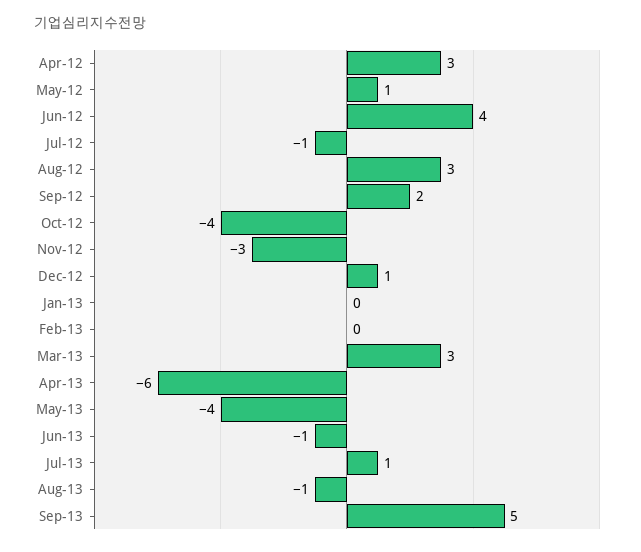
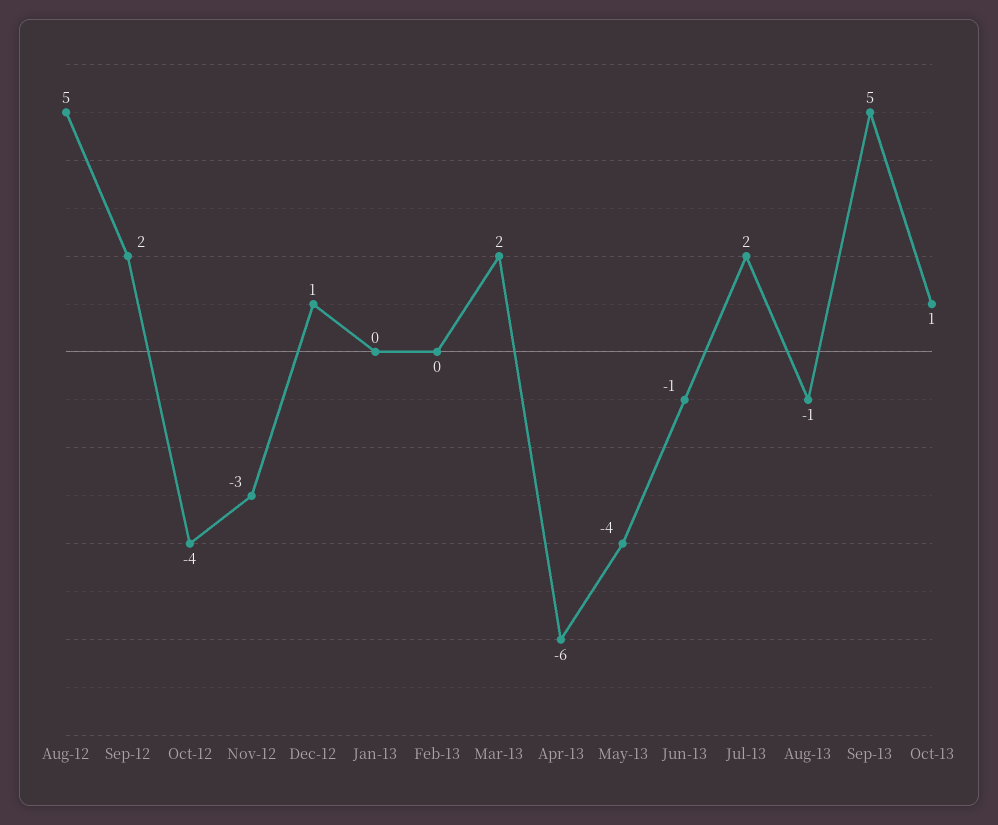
Apr-12: 3 -> none
May-12: 1 -> none
Jun-12: 4 -> none
Jul-12: -1 -> none
Aug-12: 3 -> 5
Mar-13: 3 -> 2
Jul-13: 1 -> 2
Oct-13: none -> 1

